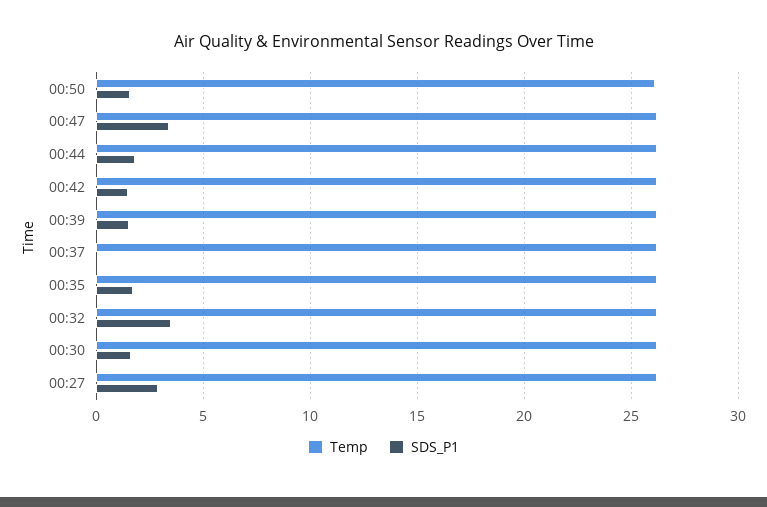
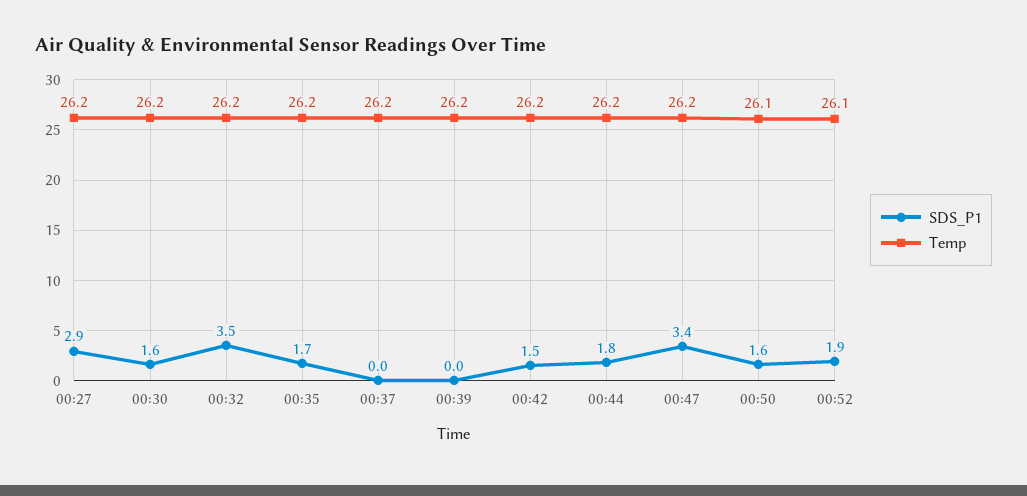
SDS_P1, 00:39: 1.5 -> 0
SDS_P1, 00:52: none -> 1.9
Temp, 00:52: none -> 26.1

